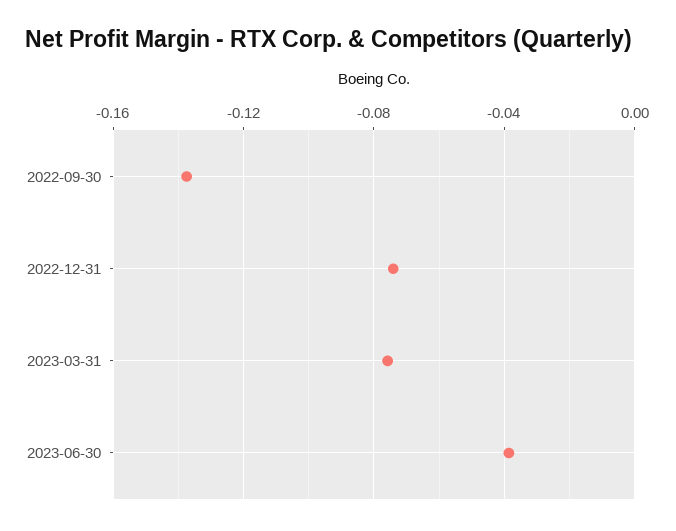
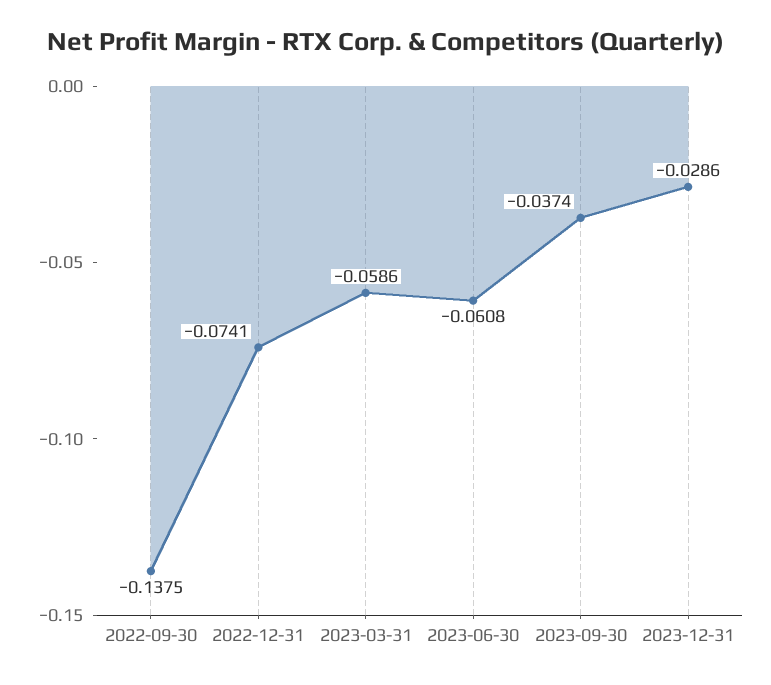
2023-03-31: -0.075 -> -0.0586
2023-06-30: -0.04 -> -0.0608
2023-09-30: none -> -0.0374
2023-12-31: none -> -0.0286

